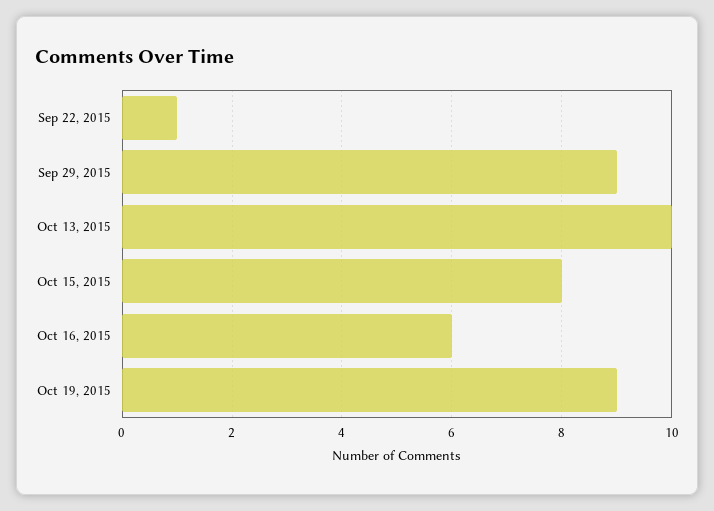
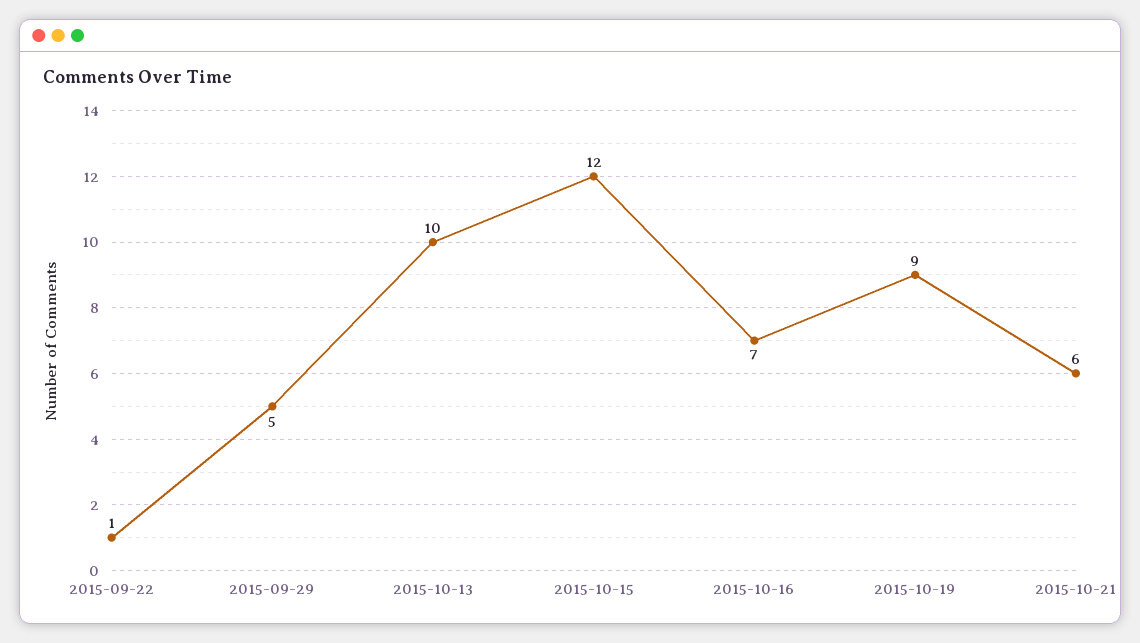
Sep 29, 2015: 9 -> 5
Oct 15, 2015: 8 -> 12
Oct 16, 2015: 6 -> 7
2015-10-21: none -> 6

